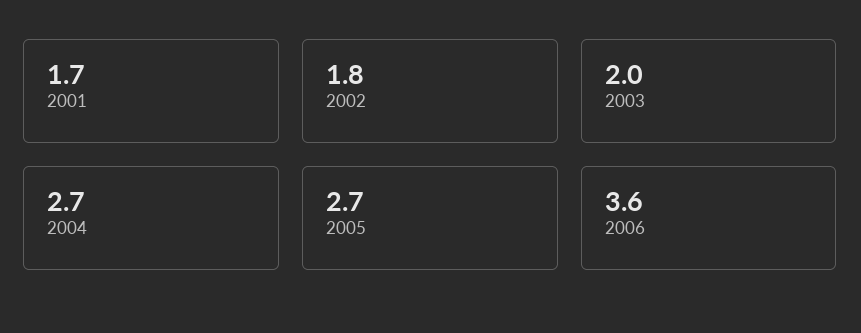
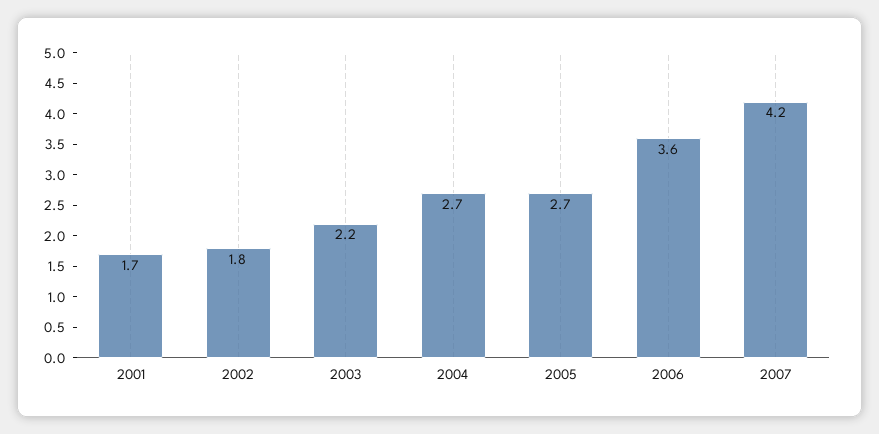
2003: 2 -> 2.2
2007: none -> 4.2

